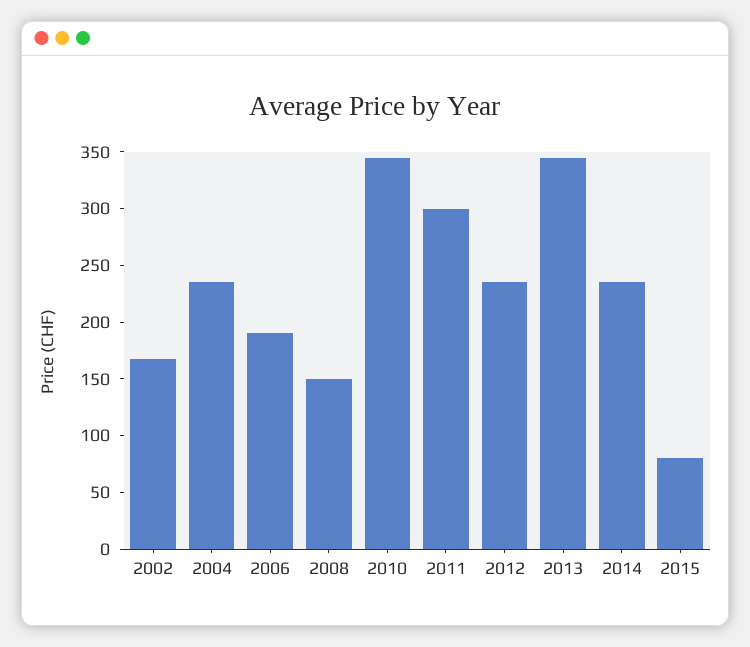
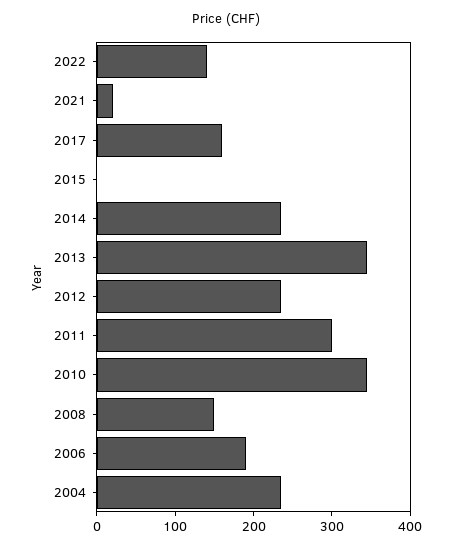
2002: 170 -> none
2015: 80 -> 0
2022: none -> 140
2021: none -> 20
2017: none -> 160

